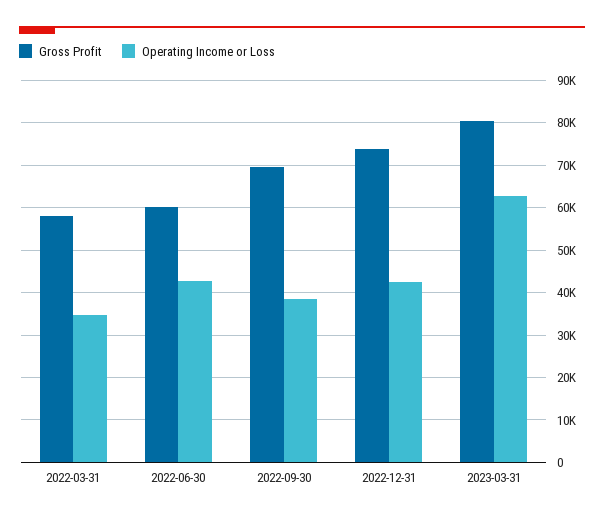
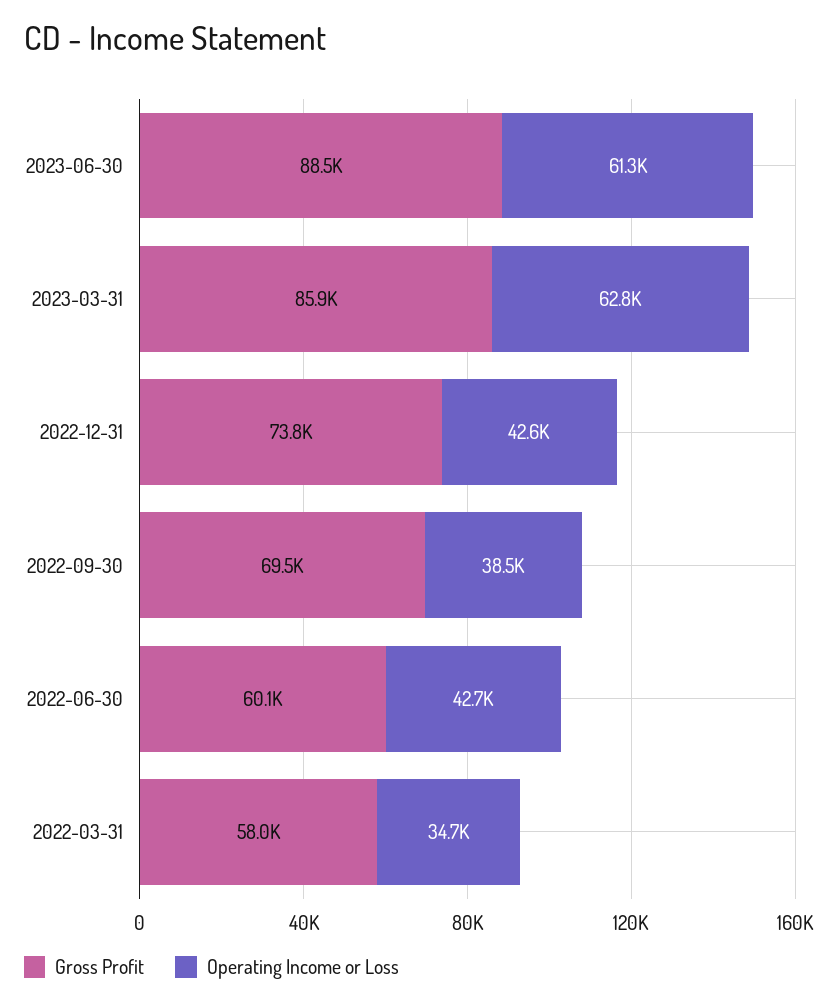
Gross Profit, 2023-03-31: 80000 -> 85900
Gross Profit, 2023-06-30: none -> 88500
Operating Income or Loss, 2023-06-30: none -> 61300

